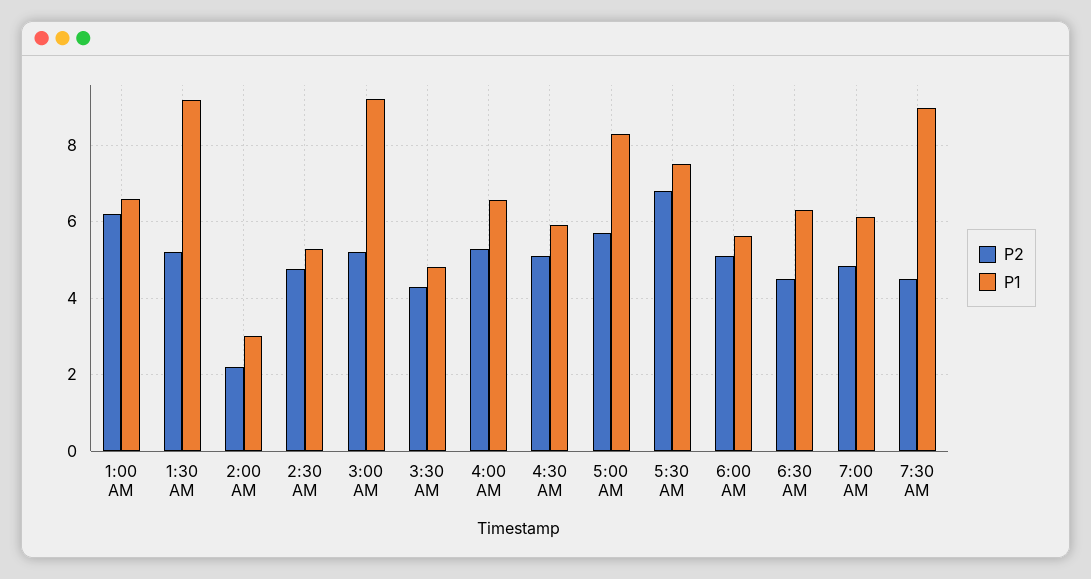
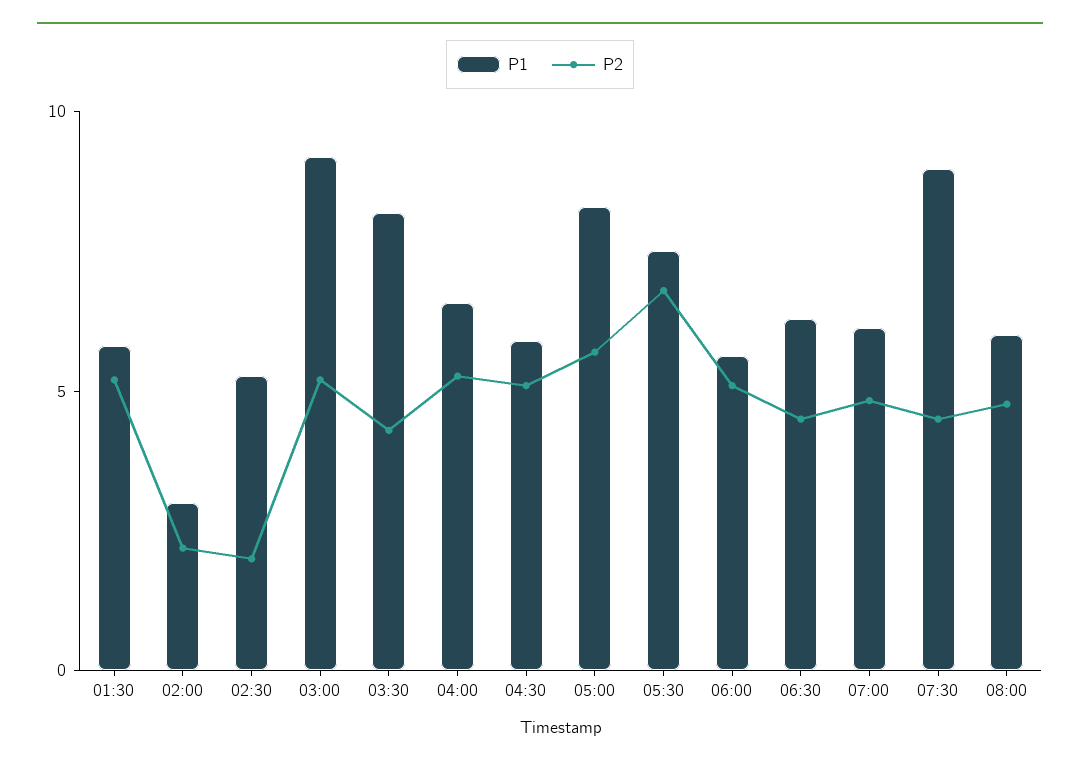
P2, 1:00 AM: 6.2 -> none
P1, 1:00 AM: 6.6 -> none
P1, 1:30 AM: 9.2 -> 6
P2, 2:30 AM: 4.8 -> 2
P1, 3:30 AM: 4.8 -> 8
P1, 08:00: none -> 6
P2, 08:00: none -> 5

